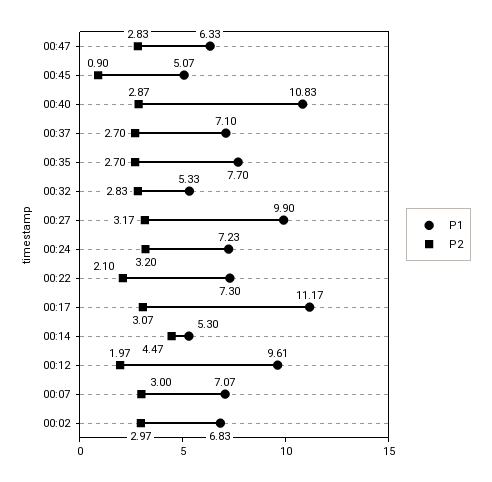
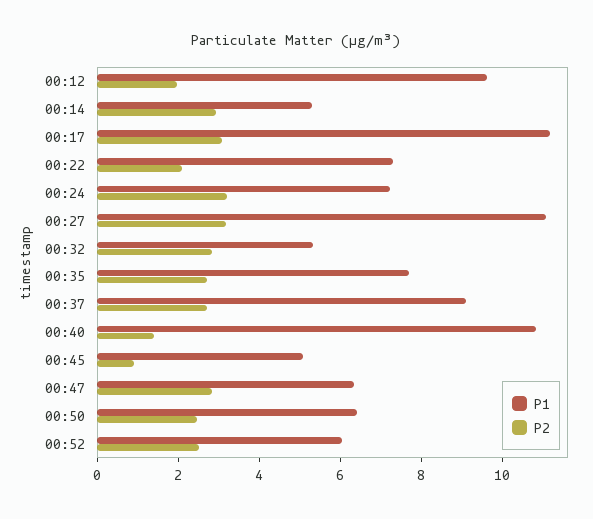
P2, 00:40: 2.87 -> 1.5
P1, 00:37: 7.1 -> 9
P1, 00:27: 9.9 -> 11
P2, 00:14: 4.47 -> 3
P1, 00:07: 7.07 -> none
P2, 00:07: 3 -> none
P1, 00:02: 6.83 -> none
P2, 00:02: 2.97 -> none
P1, 00:50: none -> 6.5
P2, 00:50: none -> 2.5
P1, 00:52: none -> 6
P2, 00:52: none -> 2.5

